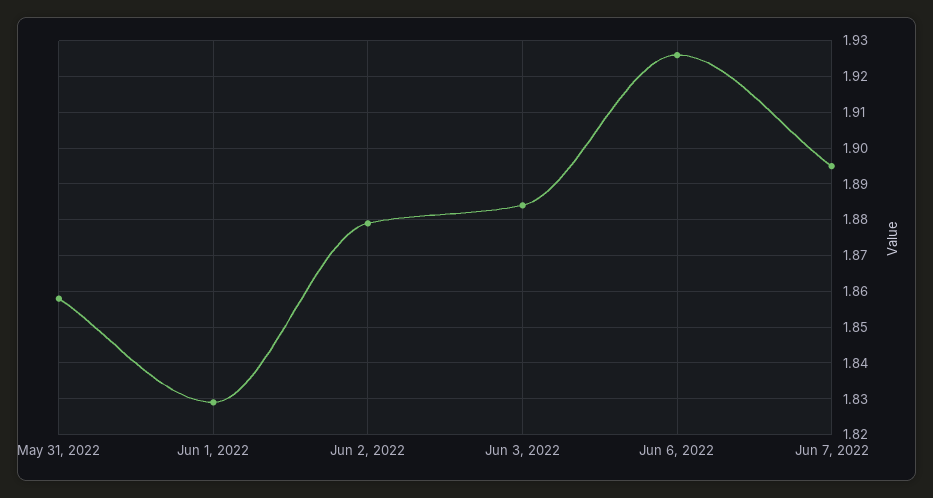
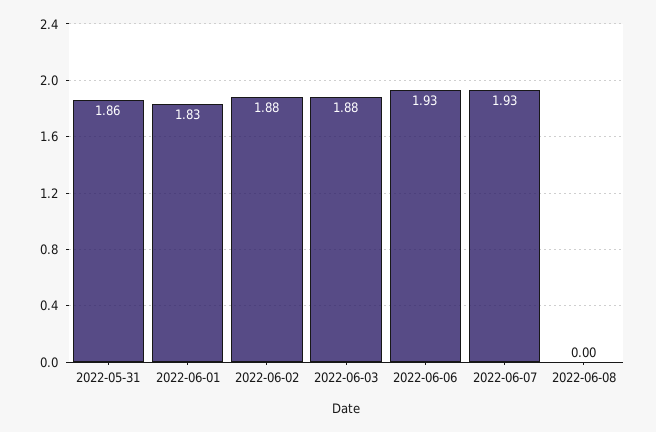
Jun 7, 2022: 1.895 -> 1.93
2022-06-08: none -> 0

